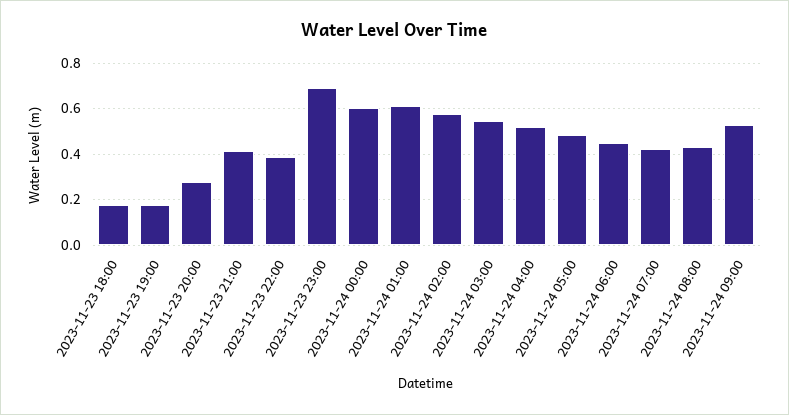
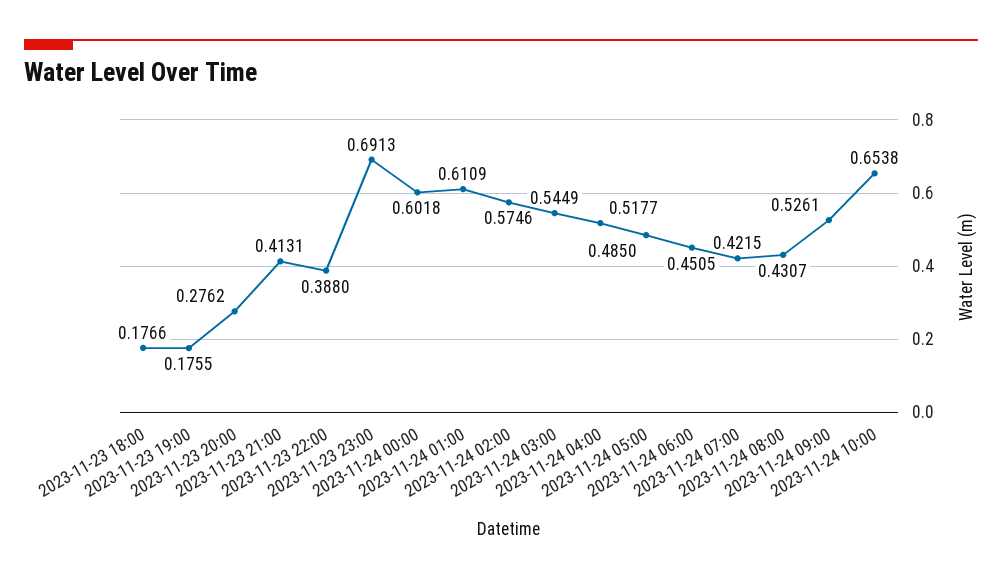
2023-11-24 10:00: none -> 0.6538

